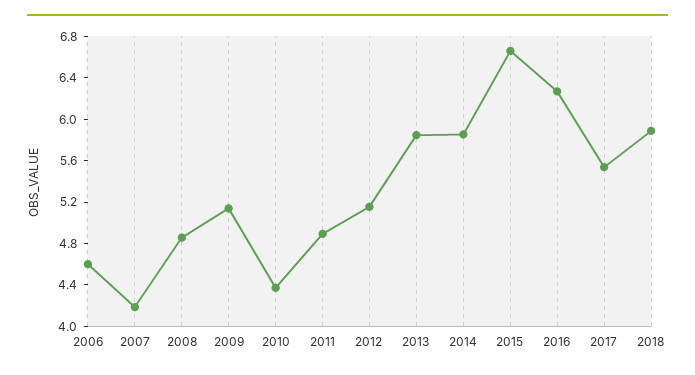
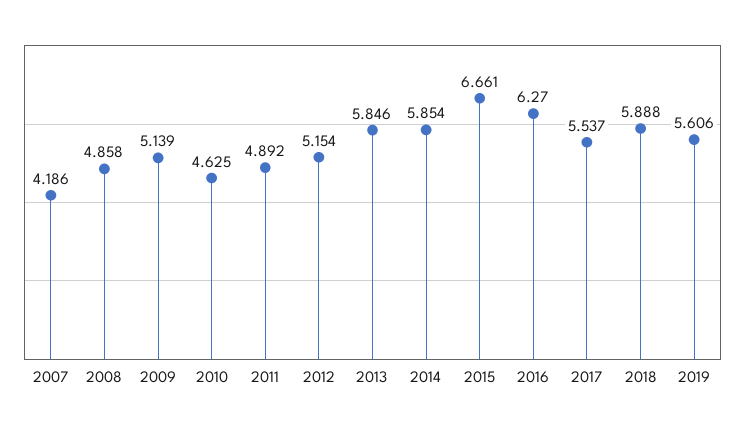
2006: 4.6 -> none
2010: 4.4 -> 4.625
2019: none -> 5.606

